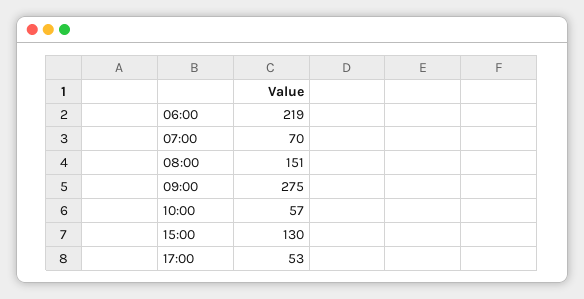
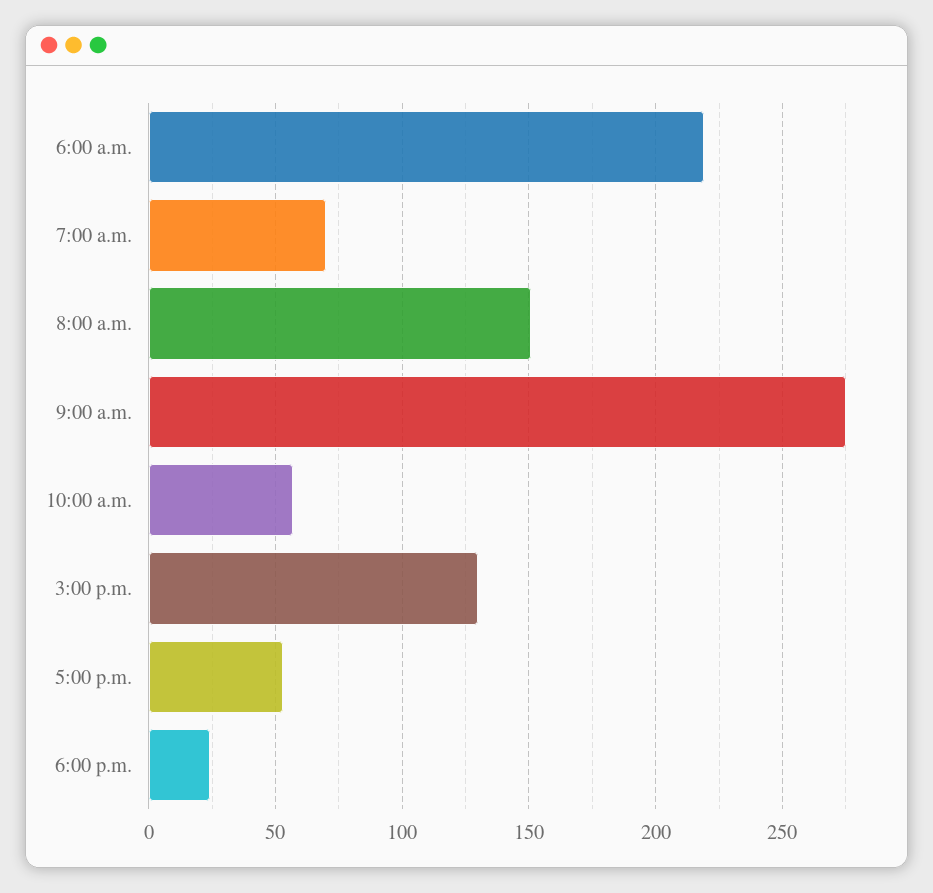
6:00 p.m.: none -> 25

